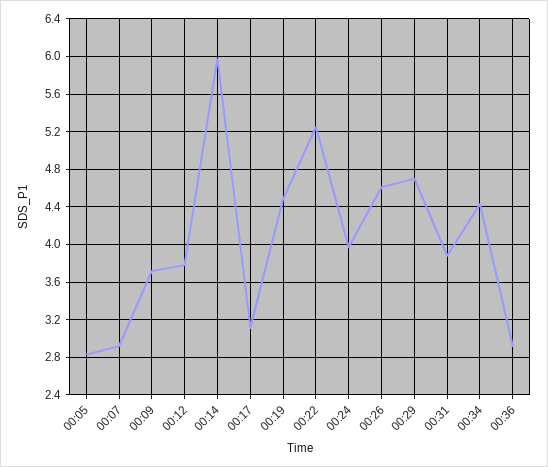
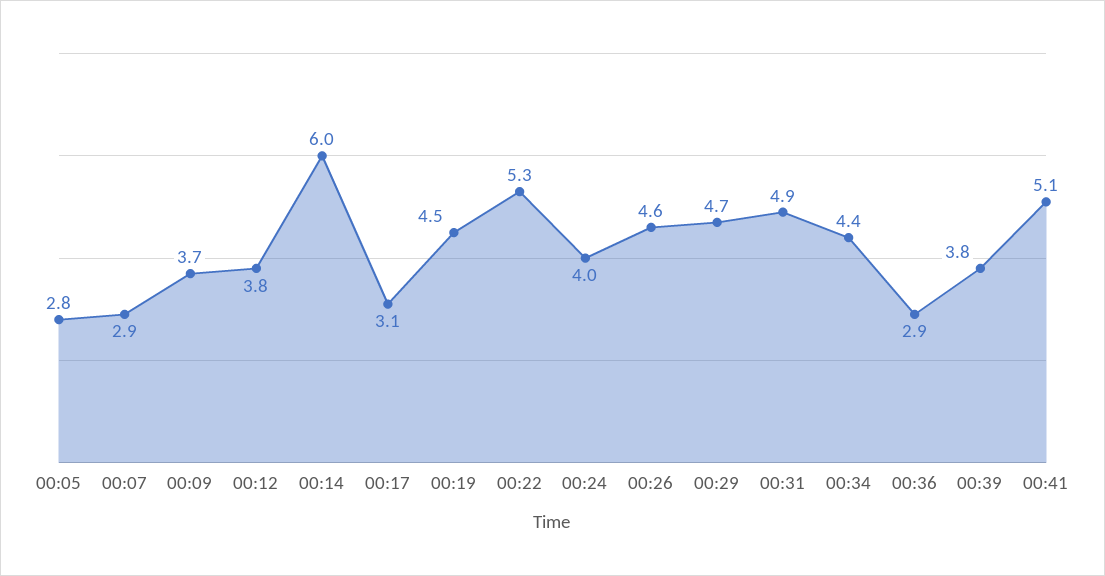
00:31: 3.9 -> 4.9
00:39: none -> 3.8
00:41: none -> 5.1

